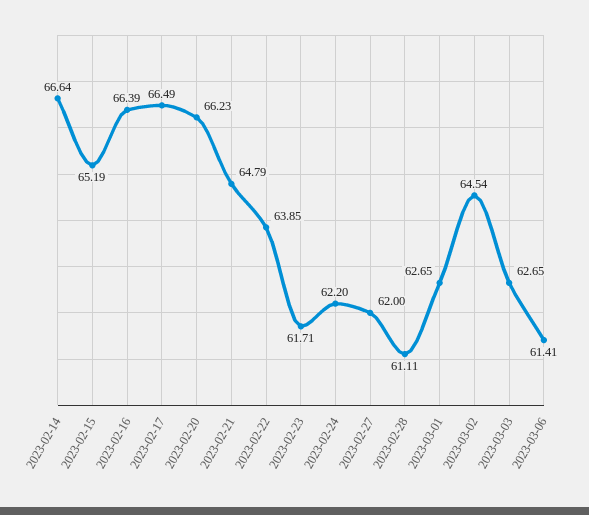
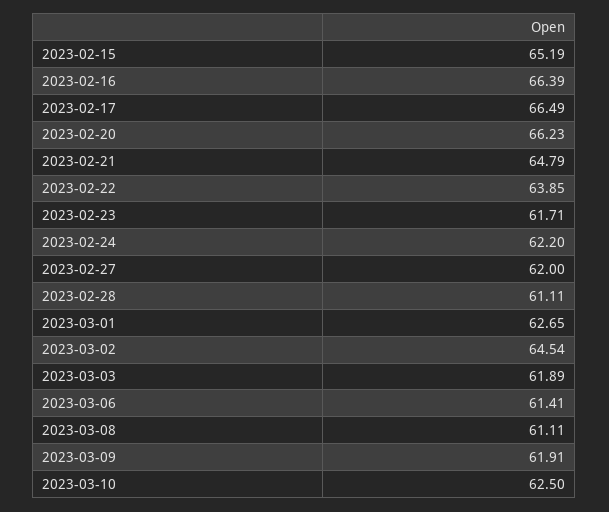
2023-02-14: 66.64 -> none
2023-03-03: 62.65 -> 61.89
2023-03-08: none -> 61.11
2023-03-09: none -> 61.91
2023-03-10: none -> 62.5

